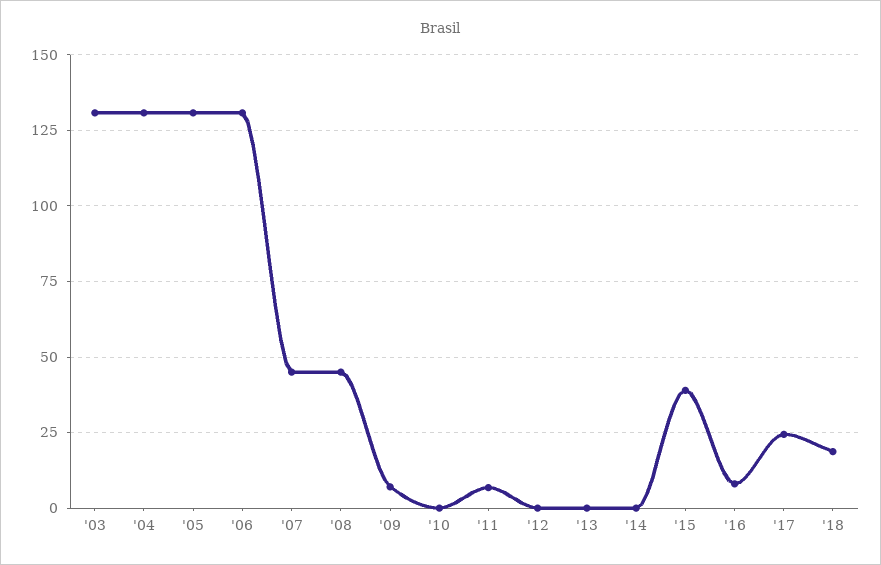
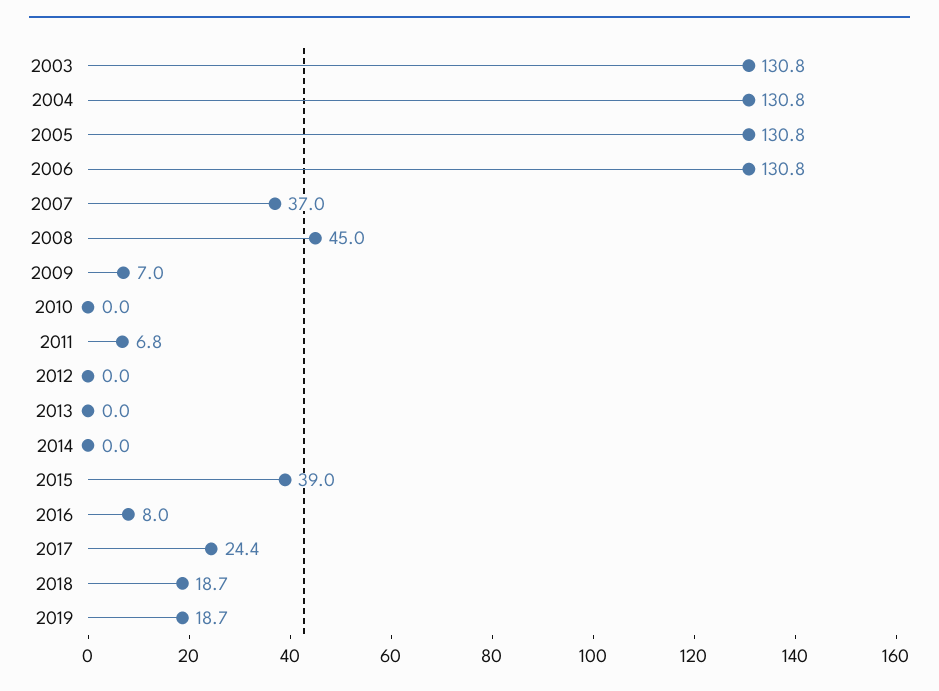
'07: 45 -> 37
2019: none -> 18.7

